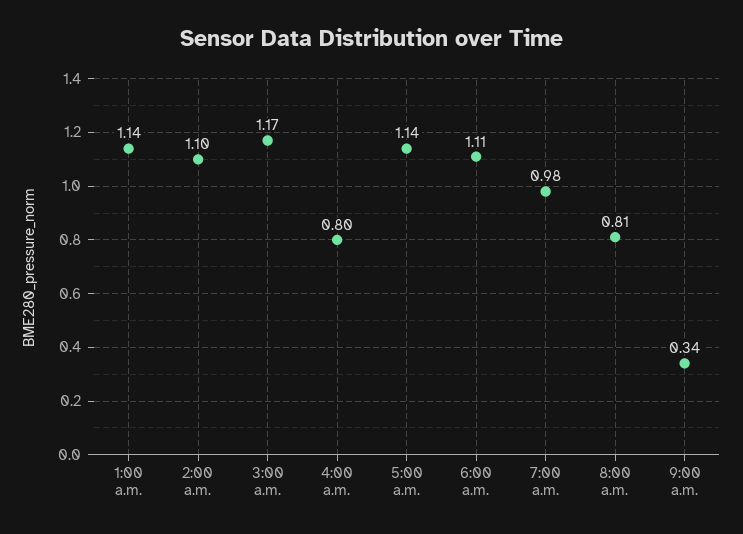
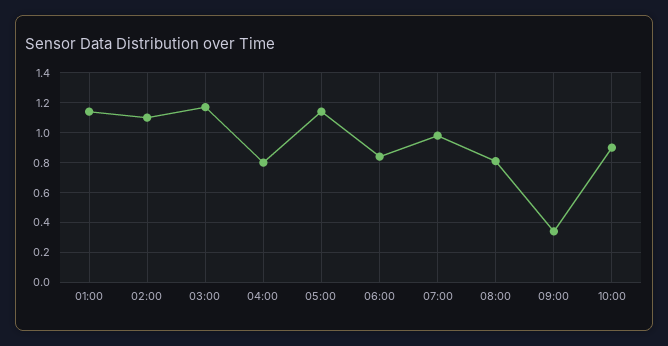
6:00 a.m.: 1.11 -> 0.85
10:00: none -> 0.9

